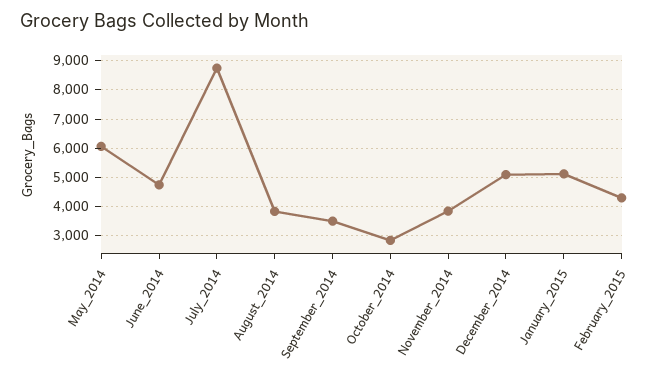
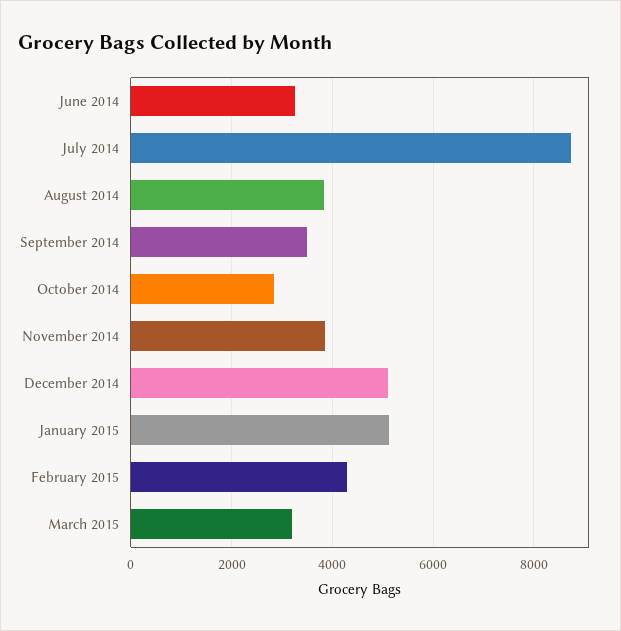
May_2014: 6000 -> none
June_2014: 4750 -> 3200
March 2015: none -> 3200

